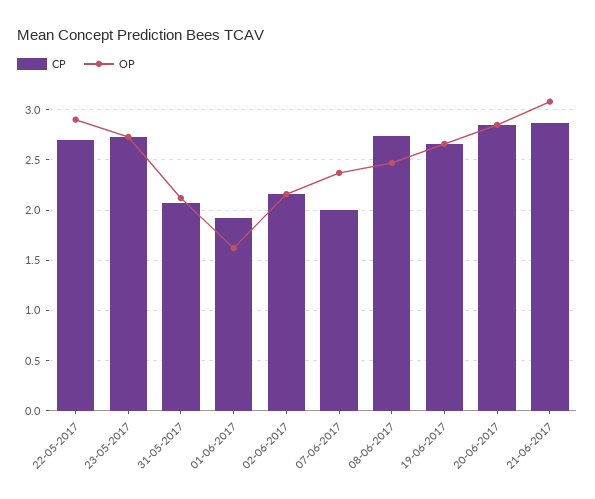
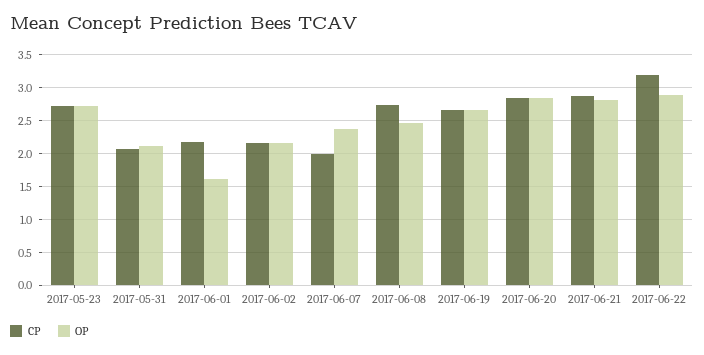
CP, 22-05-2017: 2.7 -> none
OP, 22-05-2017: 2.9 -> none
CP, 01-06-2017: 1.9 -> 2.2
OP, 21-06-2017: 3.1 -> 2.8
CP, 2017-06-22: none -> 3.2
OP, 2017-06-22: none -> 2.9

